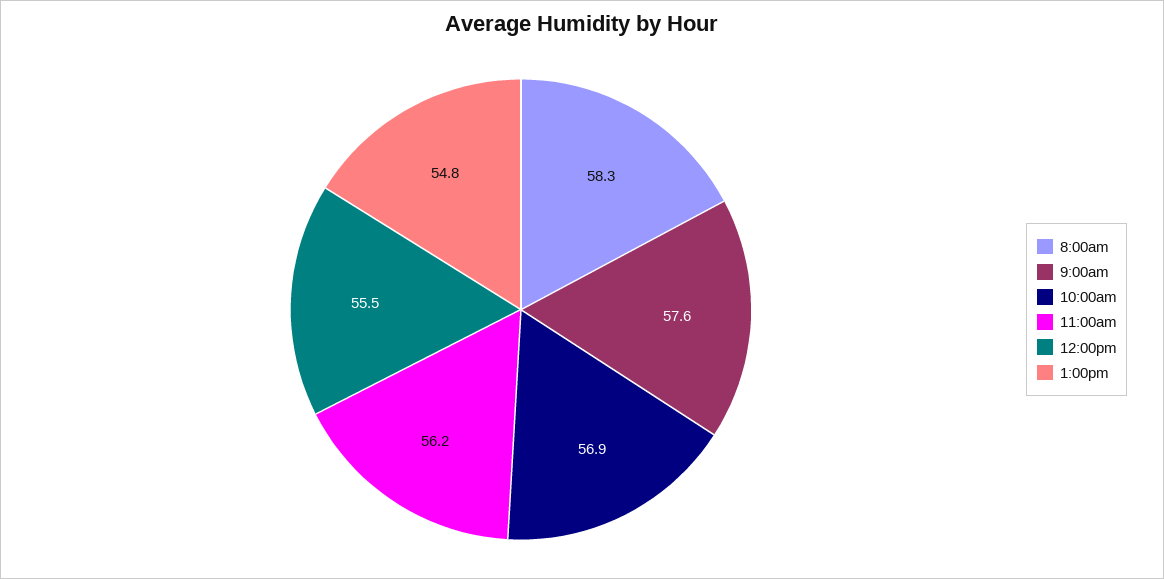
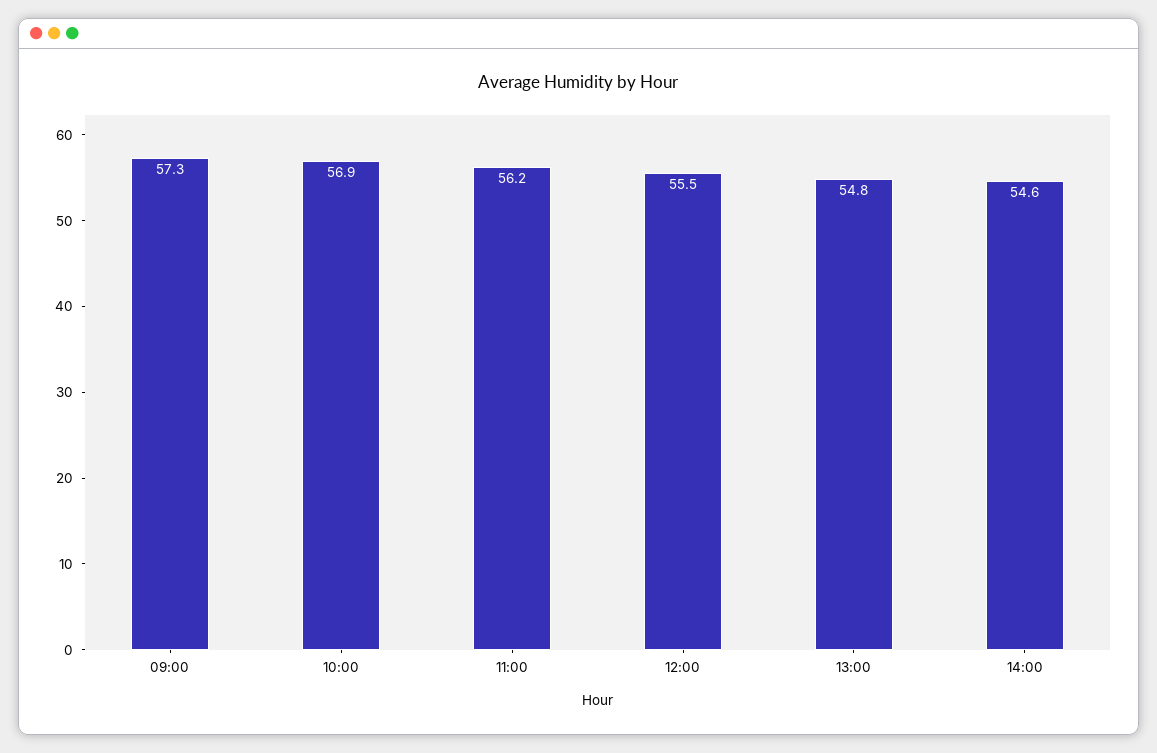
8:00am: 58.3 -> none
9:00am: 57.6 -> 57.3
14:00: none -> 54.6

